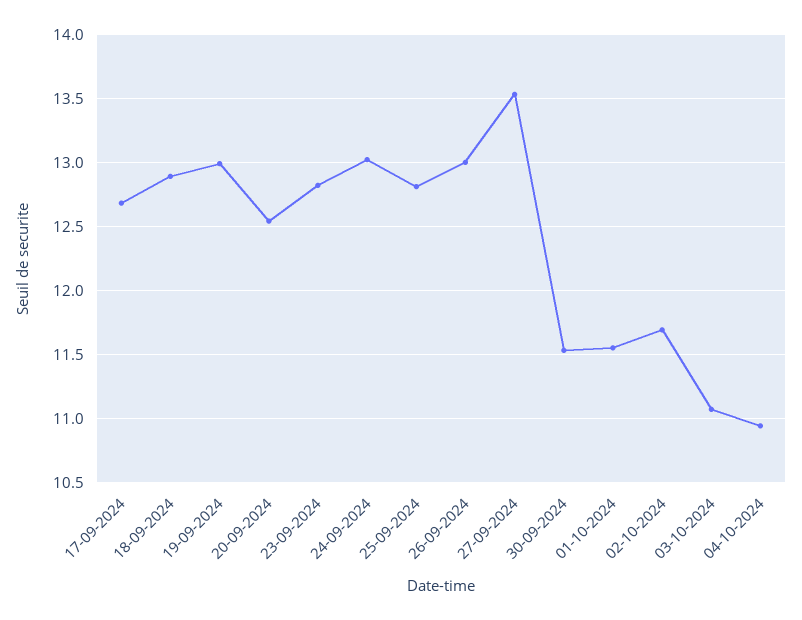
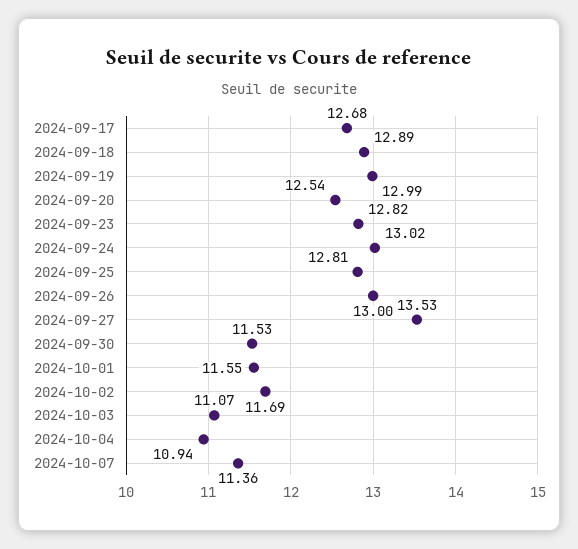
2024-10-07: none -> 11.36

